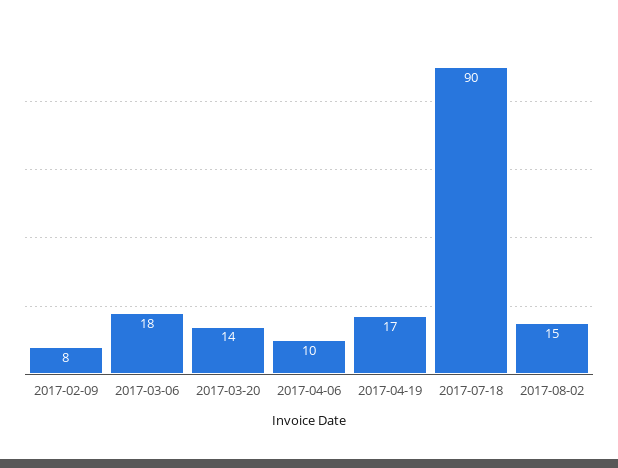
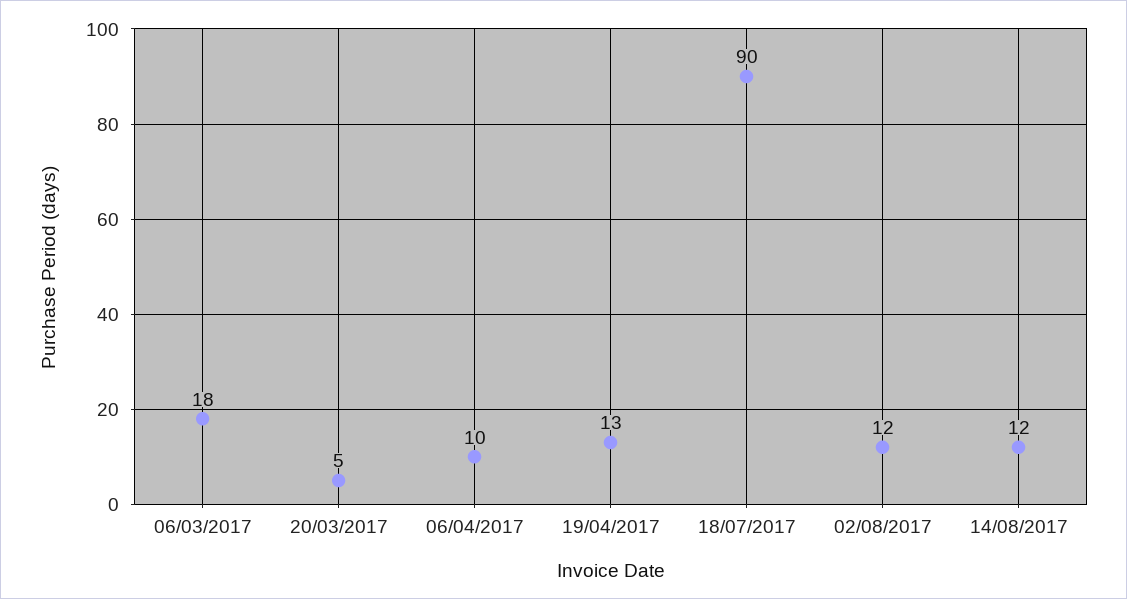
2017-02-09: 8 -> none
2017-03-20: 14 -> 5
2017-04-19: 17 -> 13
2017-08-02: 15 -> 12
14/08/2017: none -> 12

